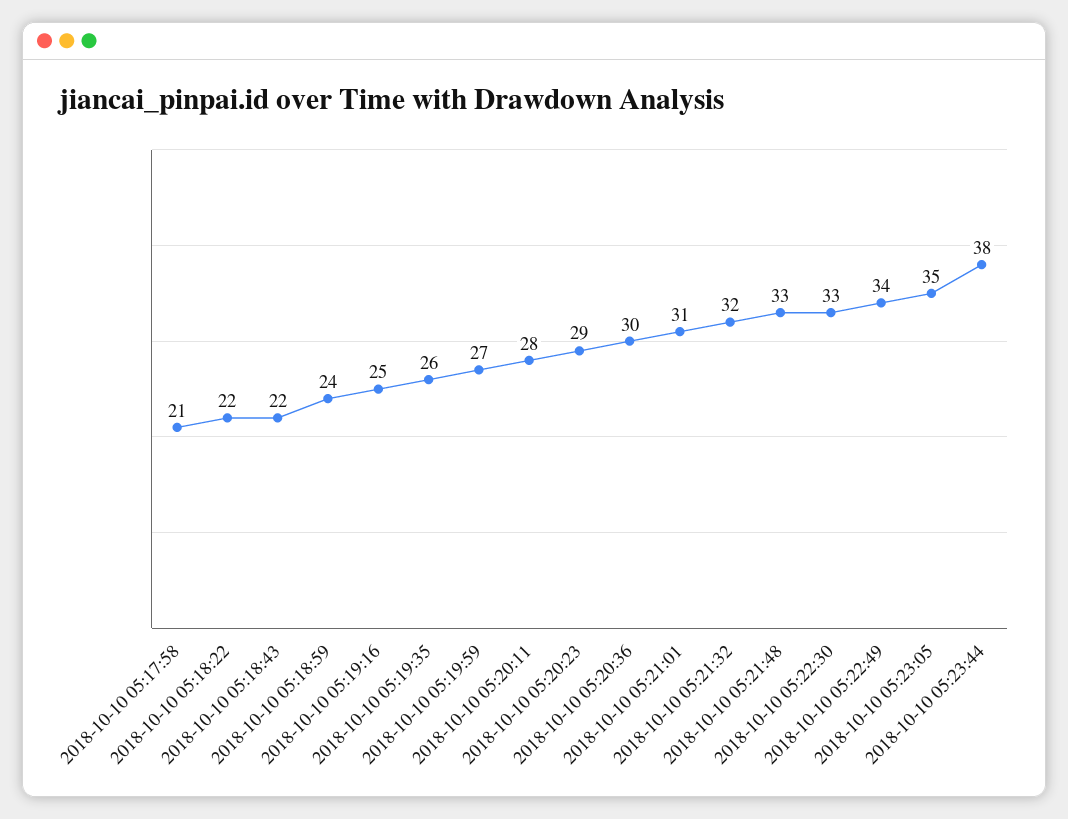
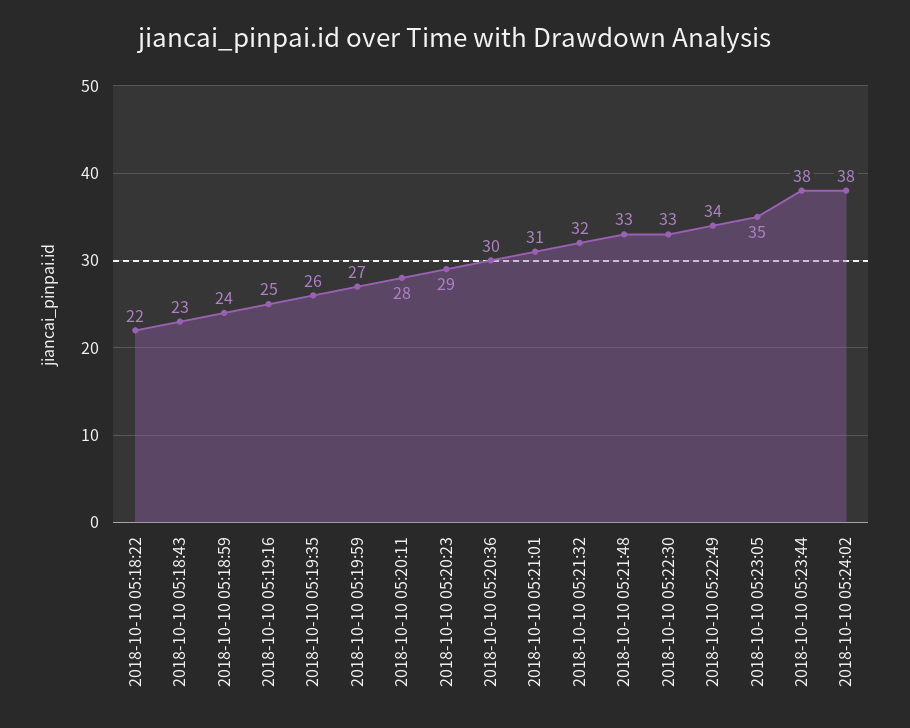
2018-10-10 05:17:58: 21 -> none
2018-10-10 05:18:43: 22 -> 23
2018-10-10 05:24:02: none -> 38

